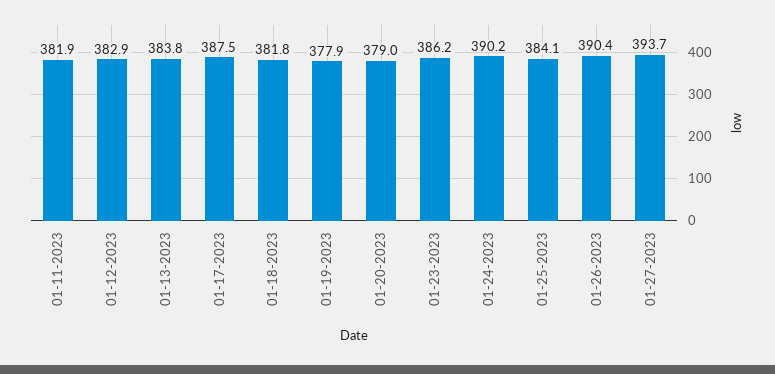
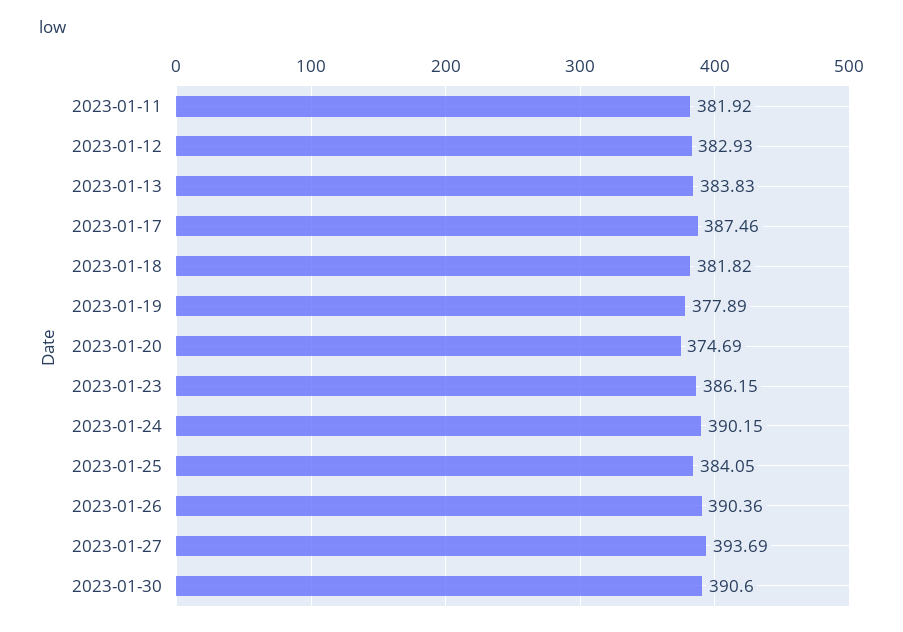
01-20-2023: 379 -> 374.69
2023-01-30: none -> 390.6

